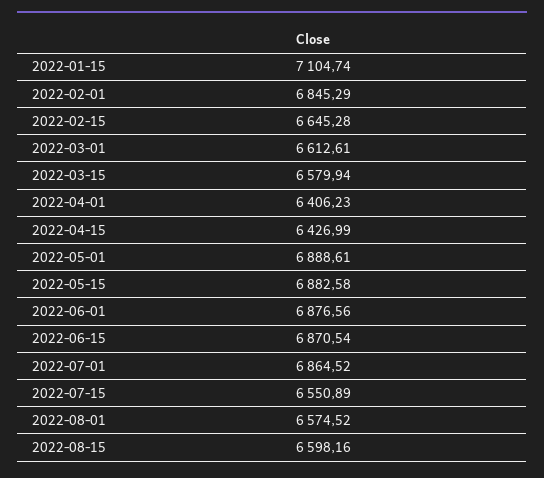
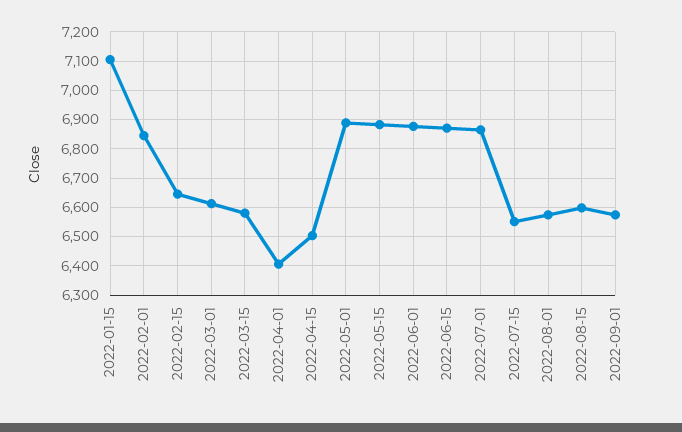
2022-04-15: 6426.99 -> 6500
2022-09-01: none -> 6575

